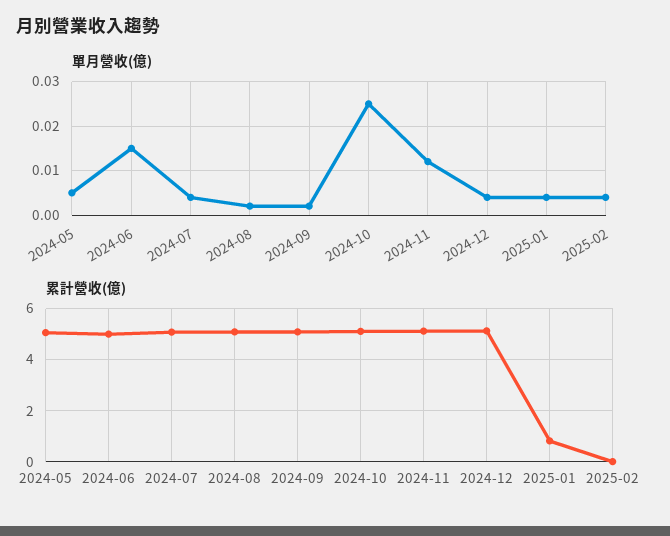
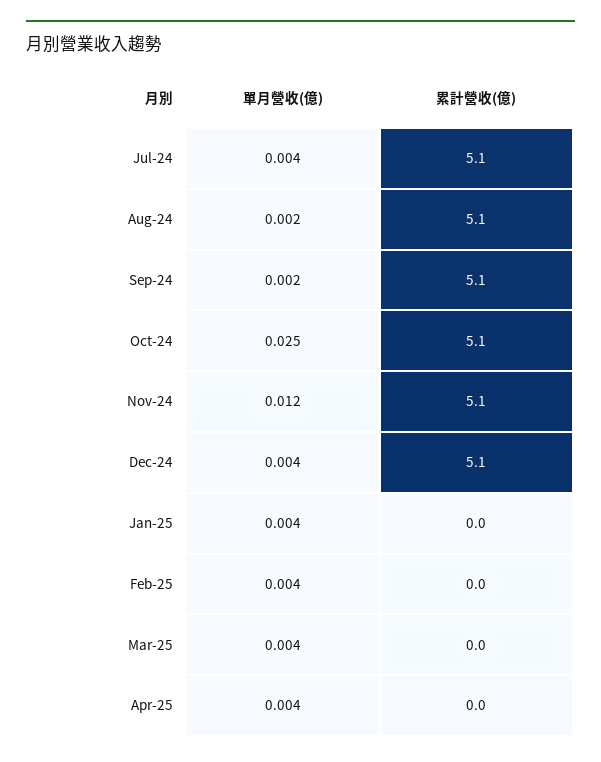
單月營收(億), 2024-05: 0.005 -> none
單月營收(億), 2024-06: 0.015 -> none
累計營收(億), 2024-05: 5 -> none
累計營收(億), 2024-06: 5 -> none
累計營收(億), 2025-01: 0.75 -> 0
單月營收(億), Mar-25: none -> 0.004
累計營收(億), Mar-25: none -> 0
單月營收(億), Apr-25: none -> 0.004
累計營收(億), Apr-25: none -> 0

